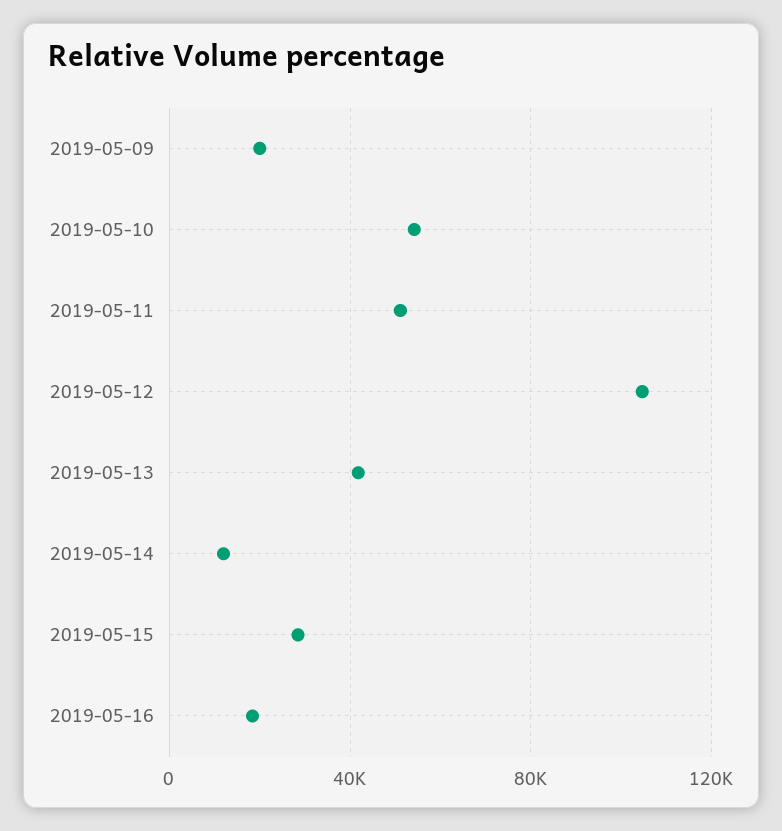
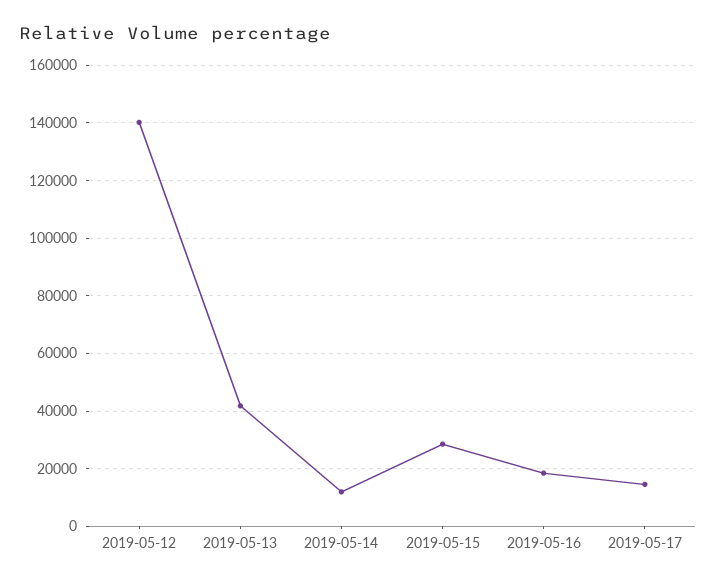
2019-05-09: 20000 -> none
2019-05-10: 55000 -> none
2019-05-11: 50000 -> none
2019-05-12: 105000 -> 140000
2019-05-17: none -> 15000

